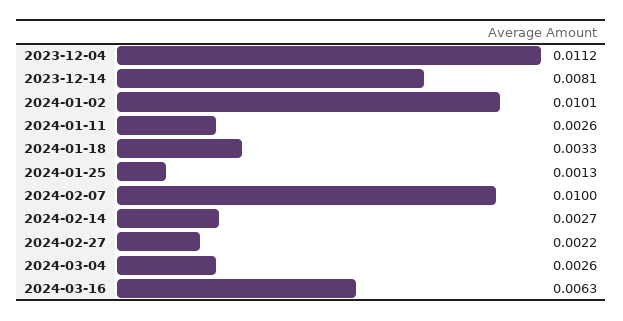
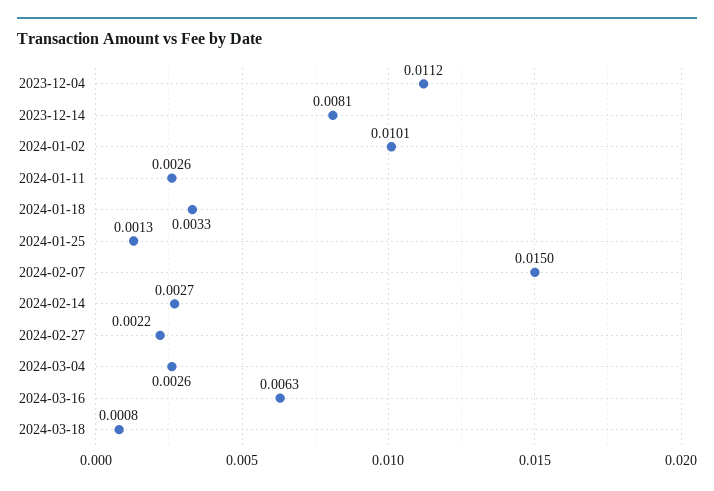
2024-02-07: 0.01 -> 0.015
2024-03-18: none -> 0.0008

